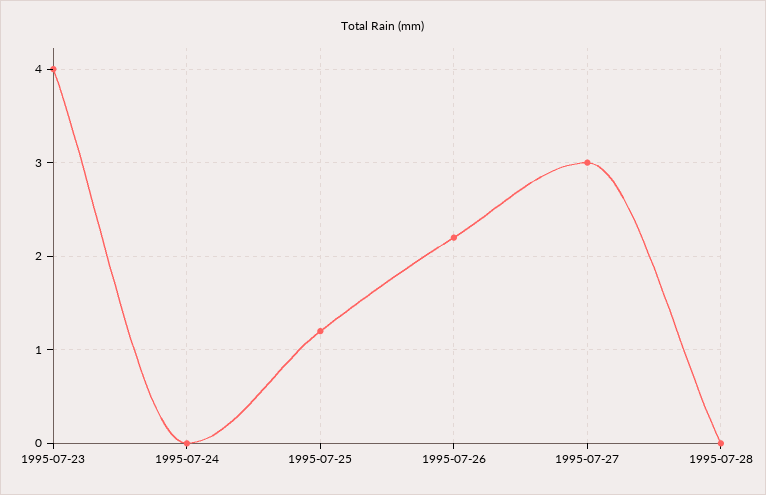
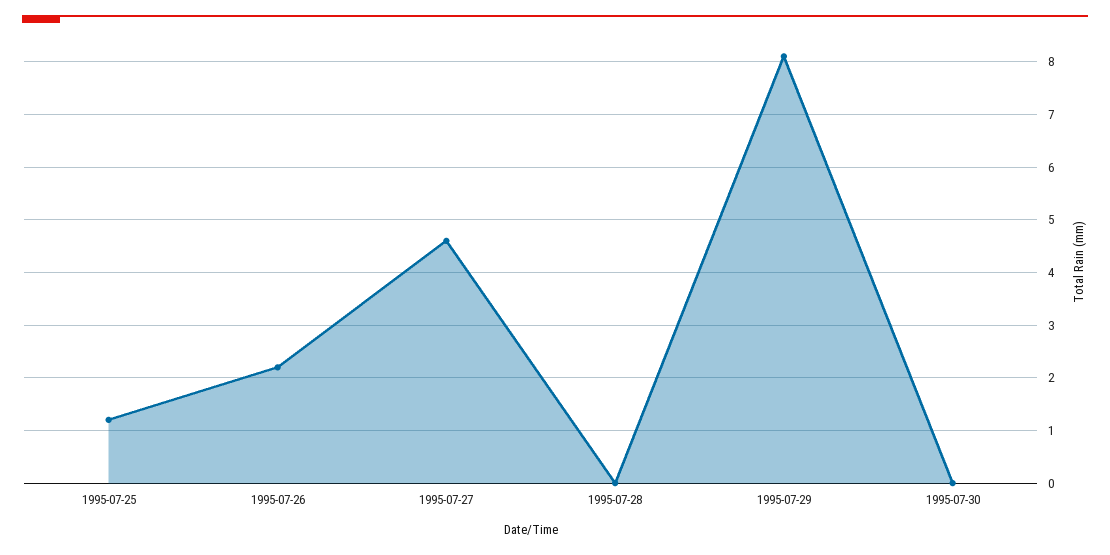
1995-07-23: 4 -> none
1995-07-24: 0 -> none
1995-07-27: 3 -> 4.5
1995-07-29: none -> 8
1995-07-30: none -> 0

